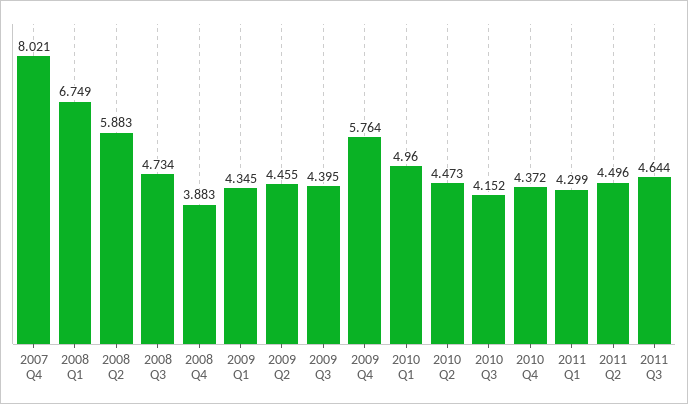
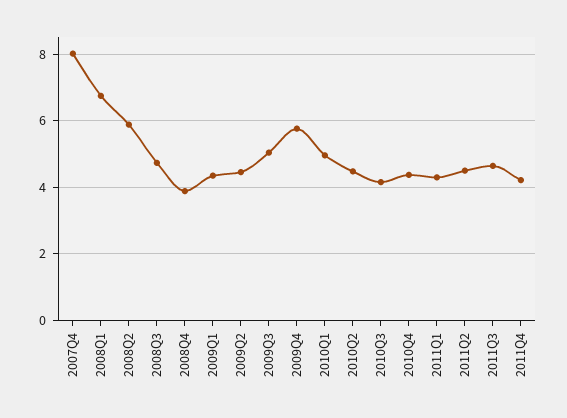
2009 Q3: 4.395 -> 5
2011Q4: none -> 4.2

